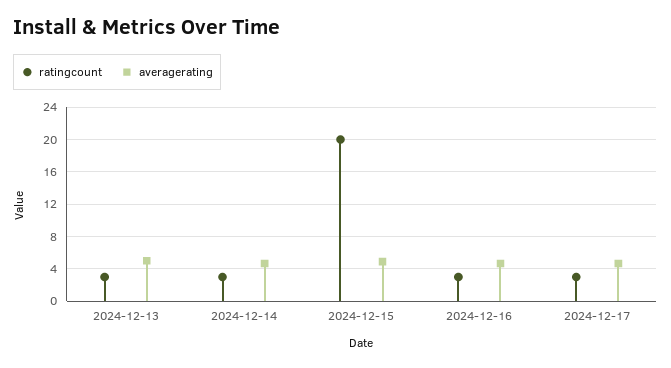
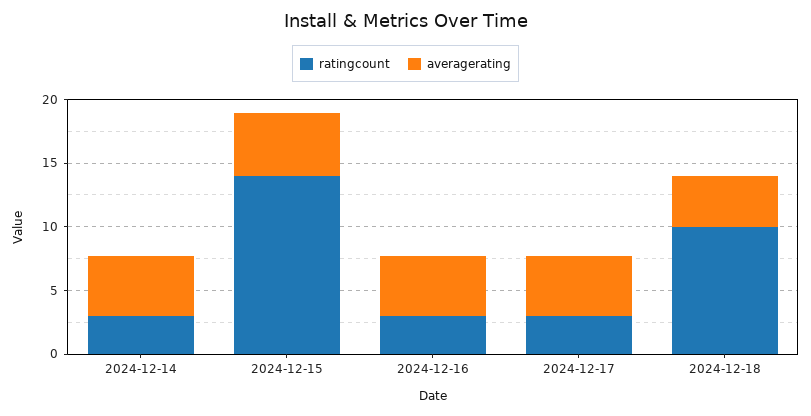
ratingcount, 2024-12-13: 3 -> none
averagerating, 2024-12-13: 5 -> none
ratingcount, 2024-12-15: 20 -> 14
ratingcount, 2024-12-18: none -> 10
averagerating, 2024-12-18: none -> 4

